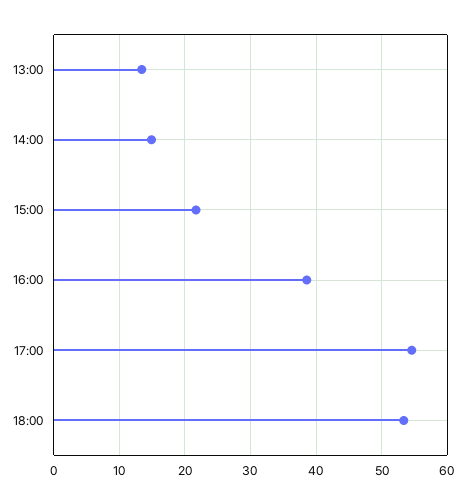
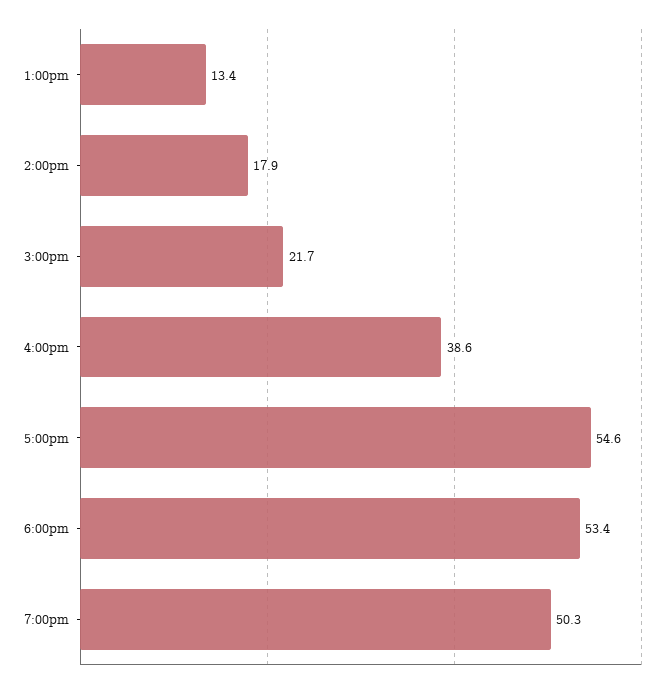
14:00: 15 -> 17.9
7:00pm: none -> 50.3

